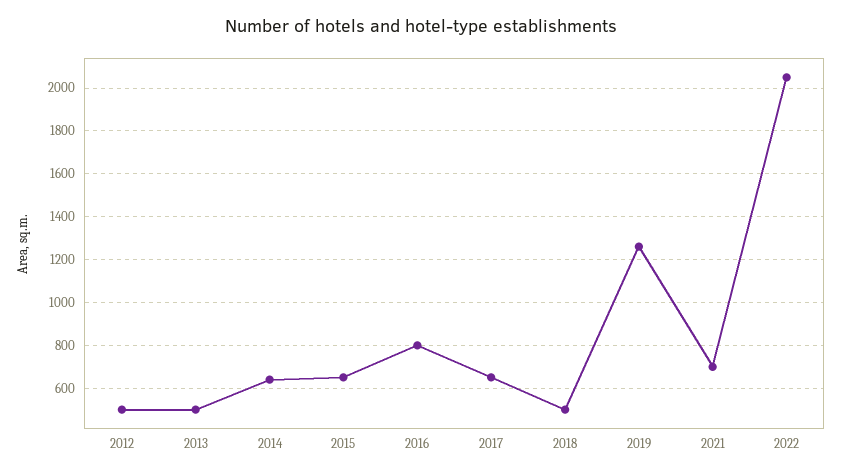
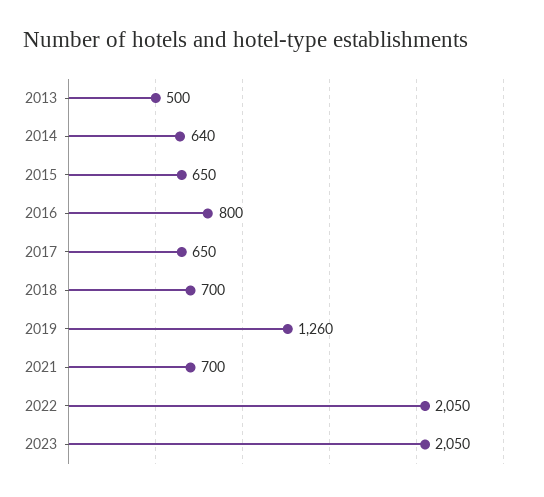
2012: 500 -> none
2018: 500 -> 700
2023: none -> 2050

